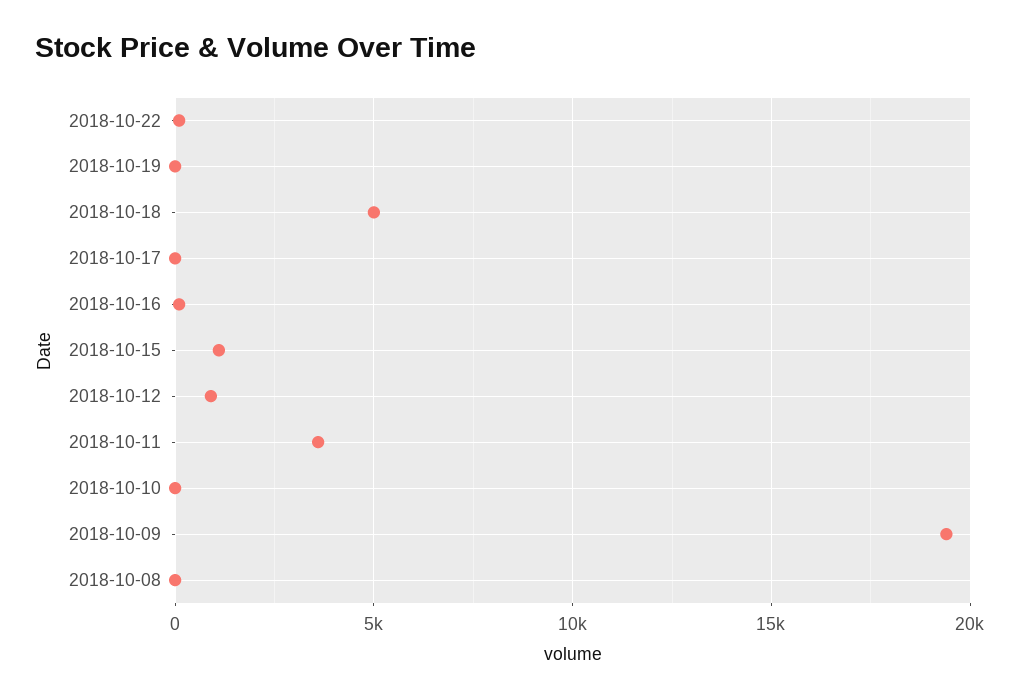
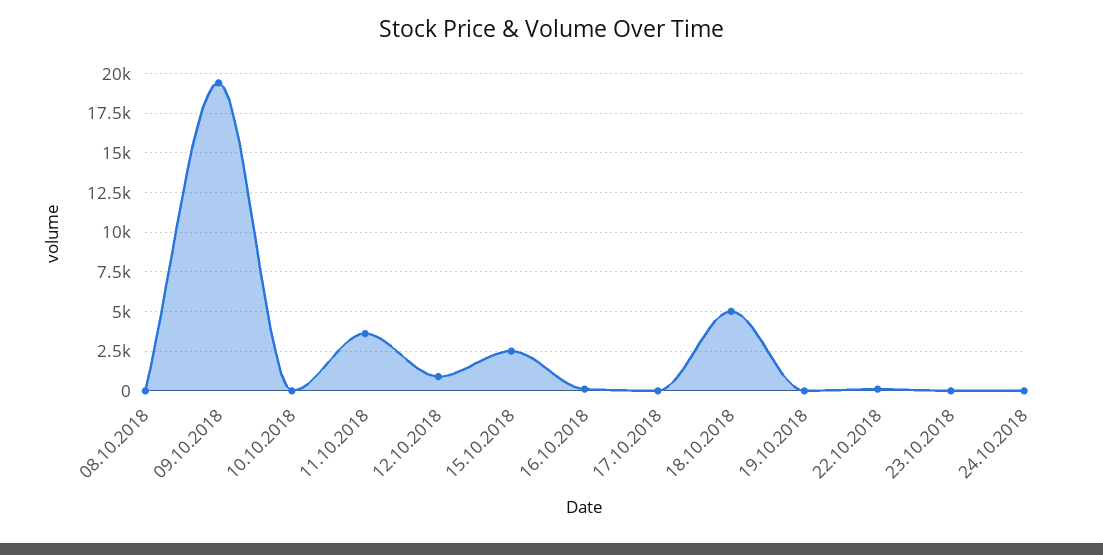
2018-10-15: 1000 -> 2500
23.10.2018: none -> 0
24.10.2018: none -> 0

